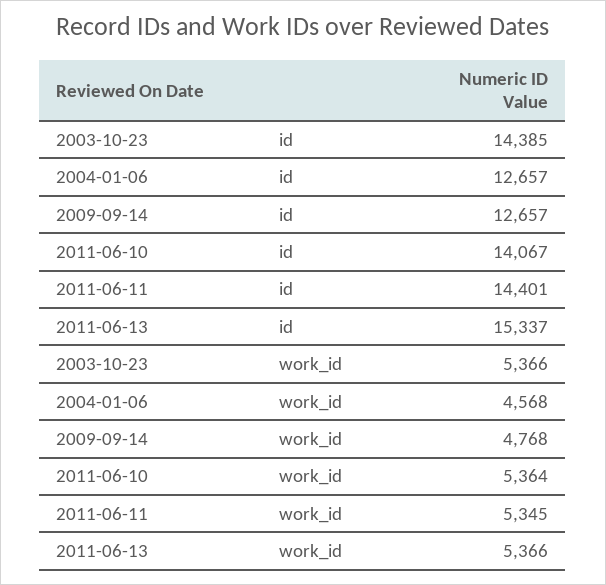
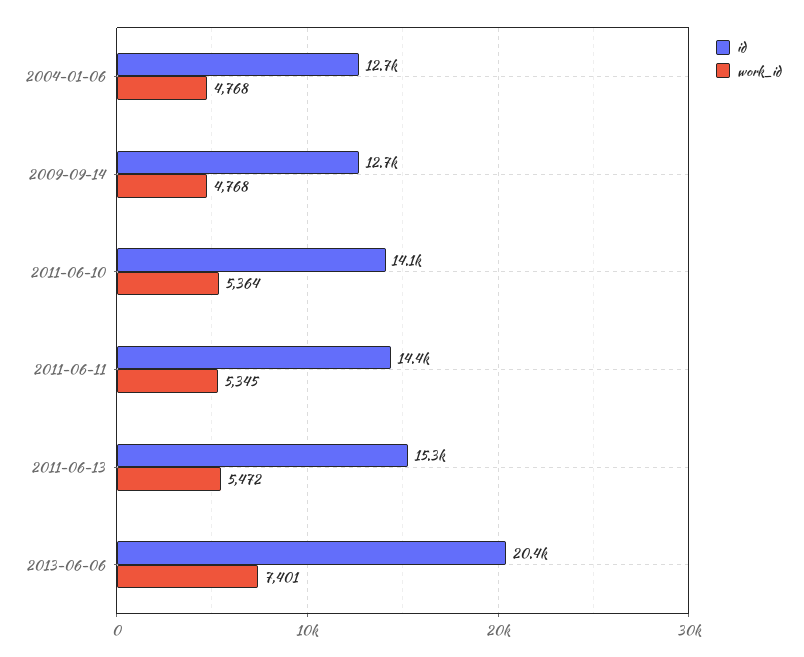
id, 2003-10-23: 14385 -> none
work_id, 2003-10-23: 5366 -> none
work_id, 2004-01-06: 4568 -> 4768
work_id, 2011-06-13: 5366 -> 5472
id, 2013-06-06: none -> 20400
work_id, 2013-06-06: none -> 7401

